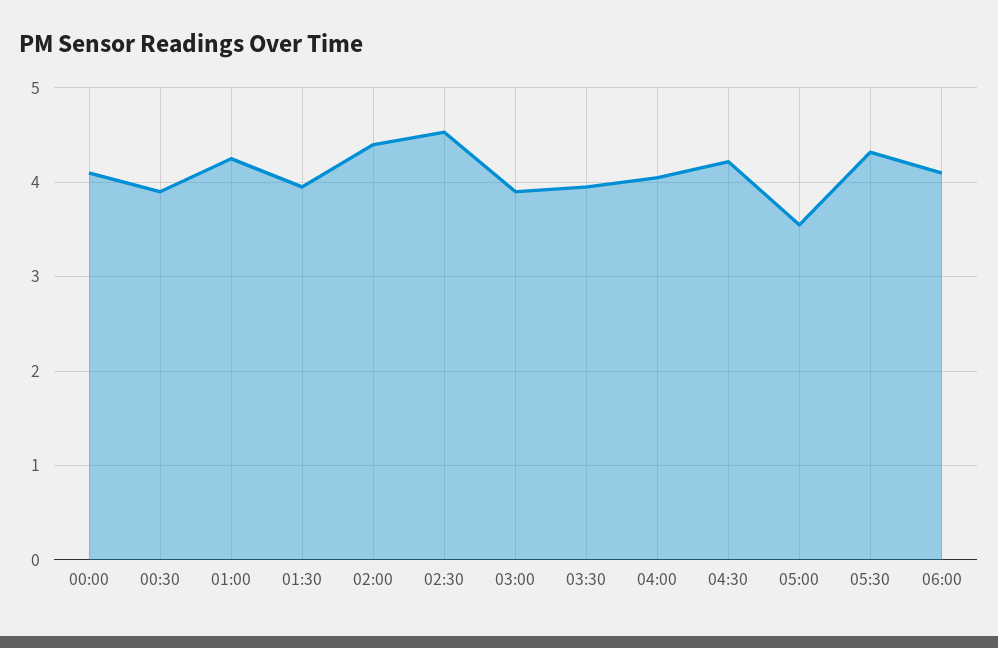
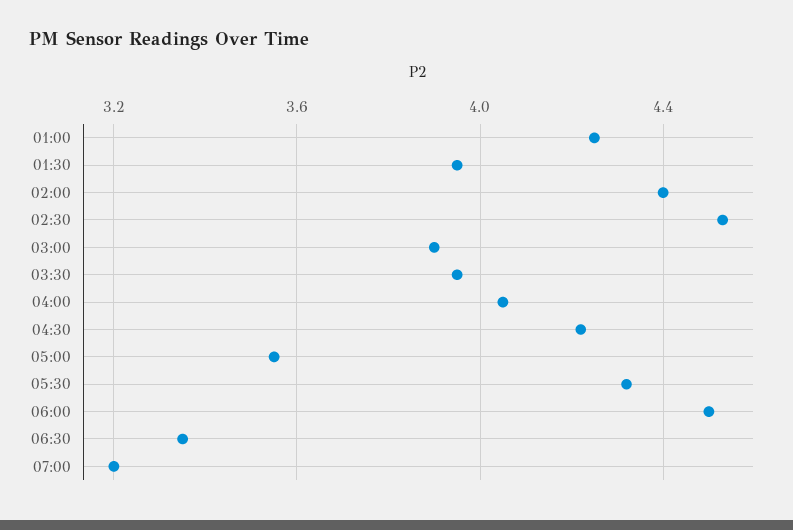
00:00: 4.1 -> none
00:30: 3.9 -> none
06:00: 4.1 -> 4.5
06:30: none -> 3.35
07:00: none -> 3.2

